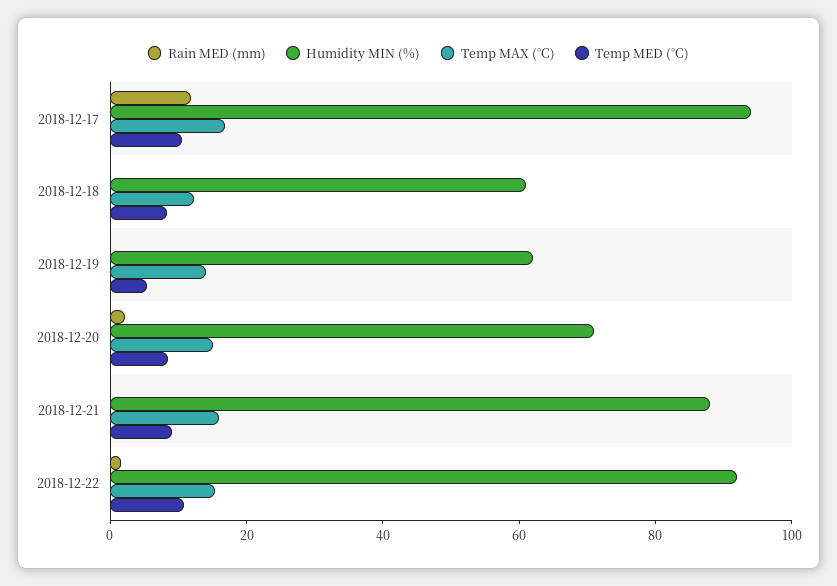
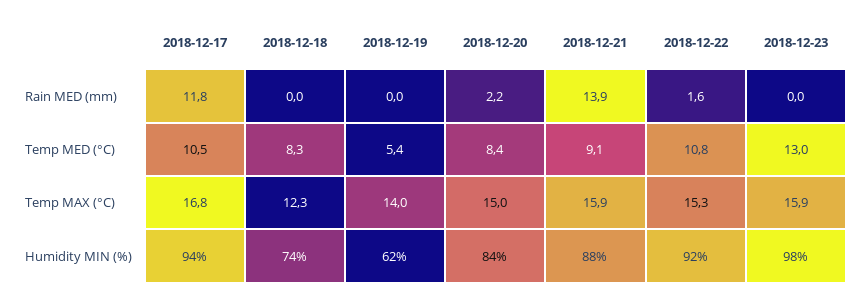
Humidity MIN (%), 2018-12-18: 60 -> 74
Humidity MIN (%), 2018-12-20: 70 -> 84
Rain MED (mm), 2018-12-21: 0 -> 13.9
Rain MED (mm), 2018-12-23: none -> 0
Temp MED (°C), 2018-12-23: none -> 13
Temp MAX (°C), 2018-12-23: none -> 15.9
Humidity MIN (%), 2018-12-23: none -> 98

